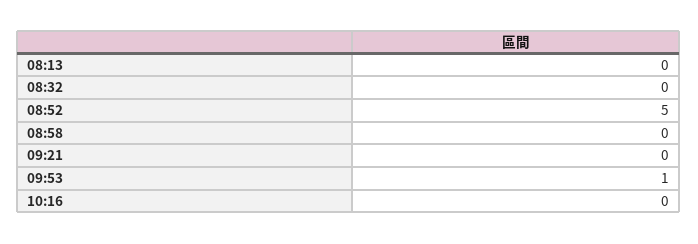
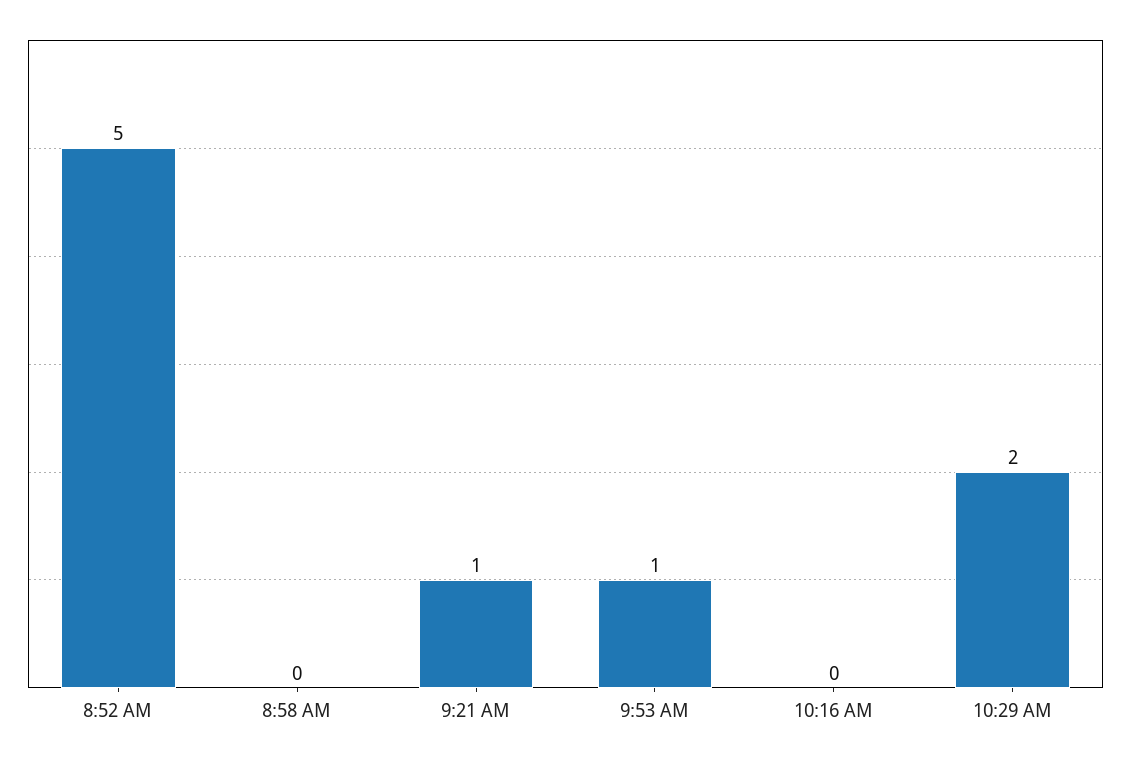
08:13: 0 -> none
08:32: 0 -> none
09:21: 0 -> 1
10:29 AM: none -> 2

